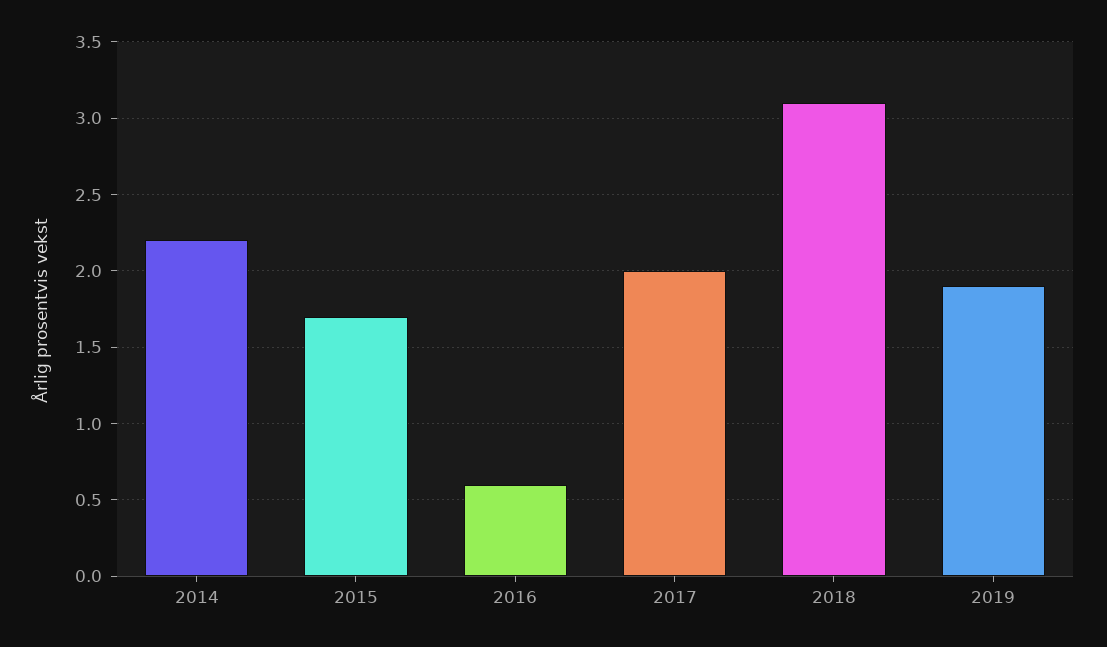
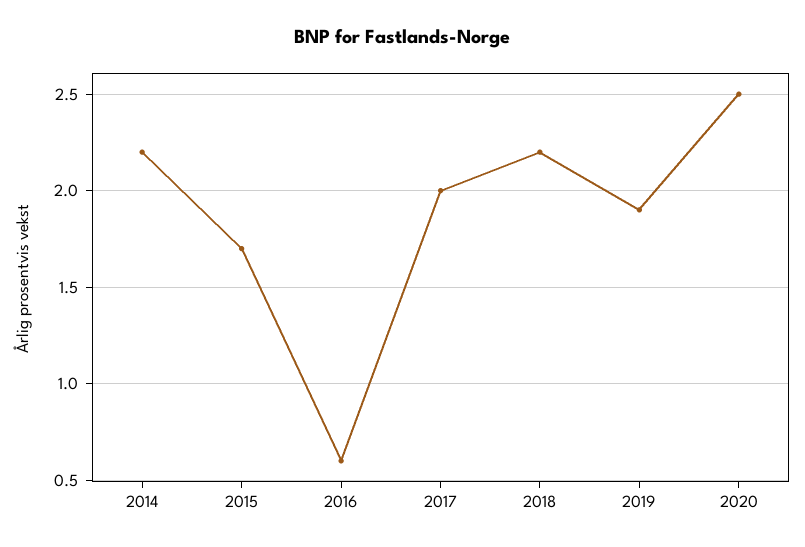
2018: 3.1 -> 2.2
2020: none -> 2.5

